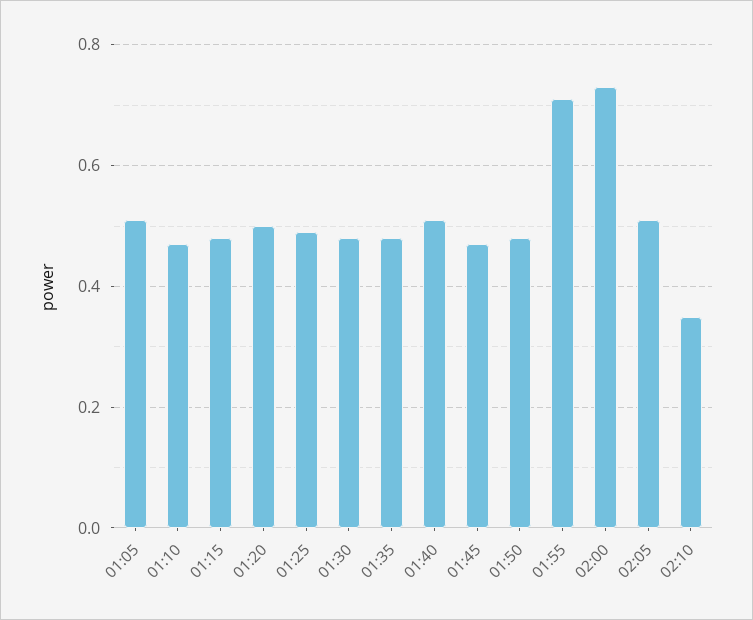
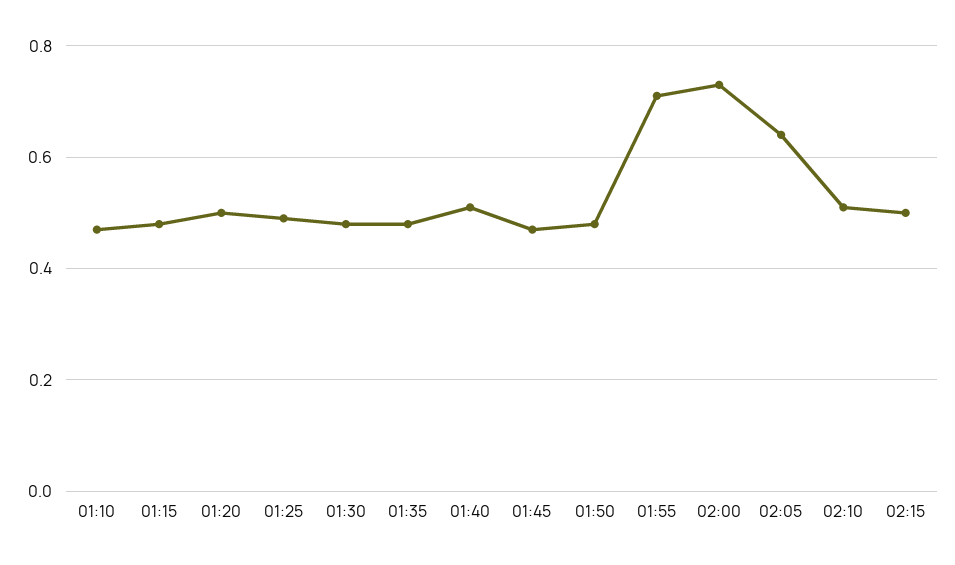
01:05: 0.5 -> none
02:05: 0.5 -> 0.65
02:10: 0.35 -> 0.5
02:15: none -> 0.5

